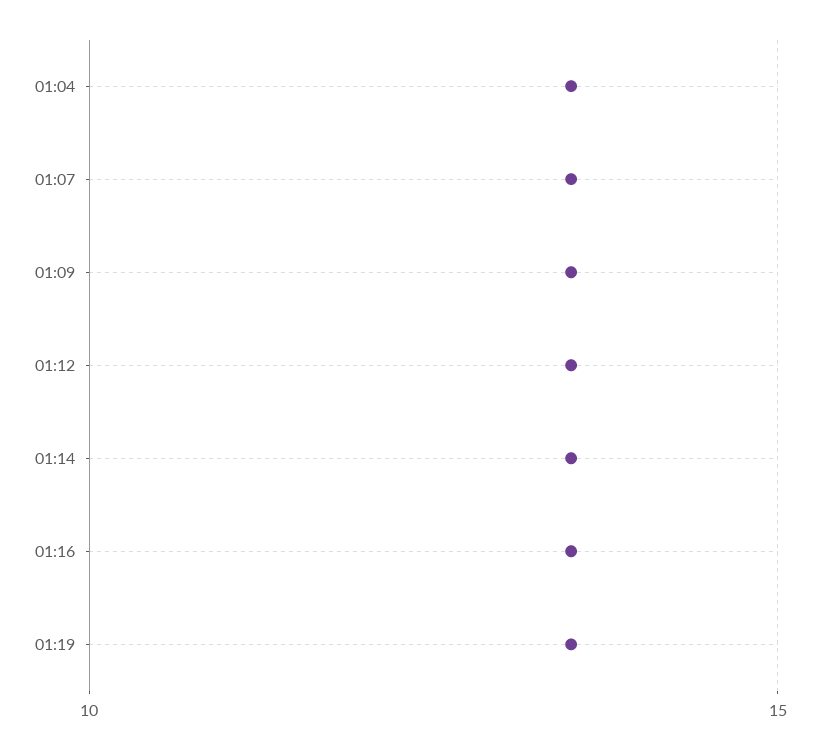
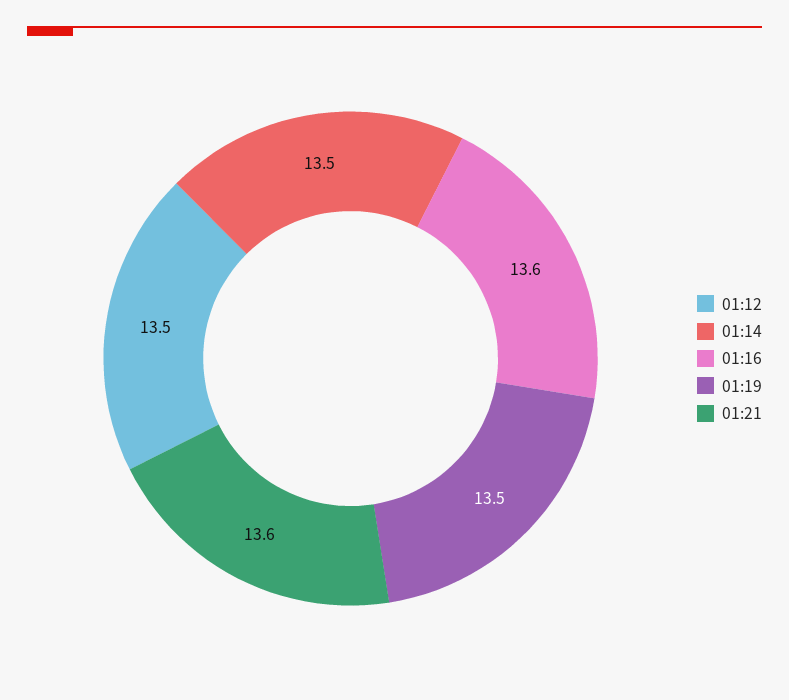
01:04: 13.5 -> none
01:07: 13.5 -> none
01:09: 13.5 -> none
01:16: 13.5 -> 13.6
01:21: none -> 13.6

